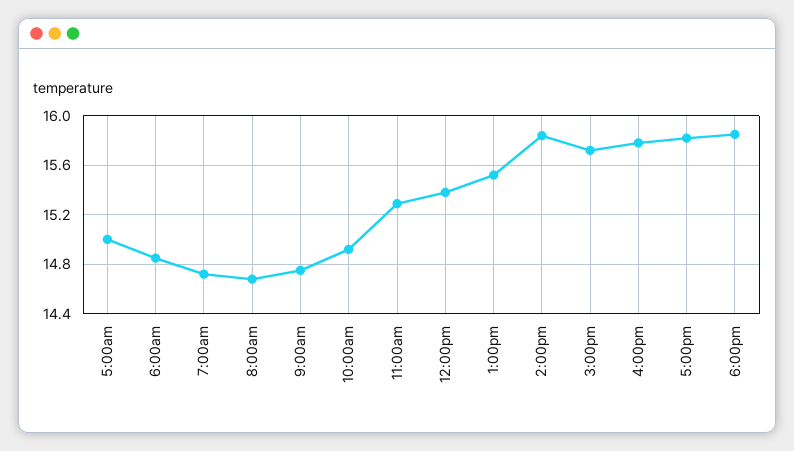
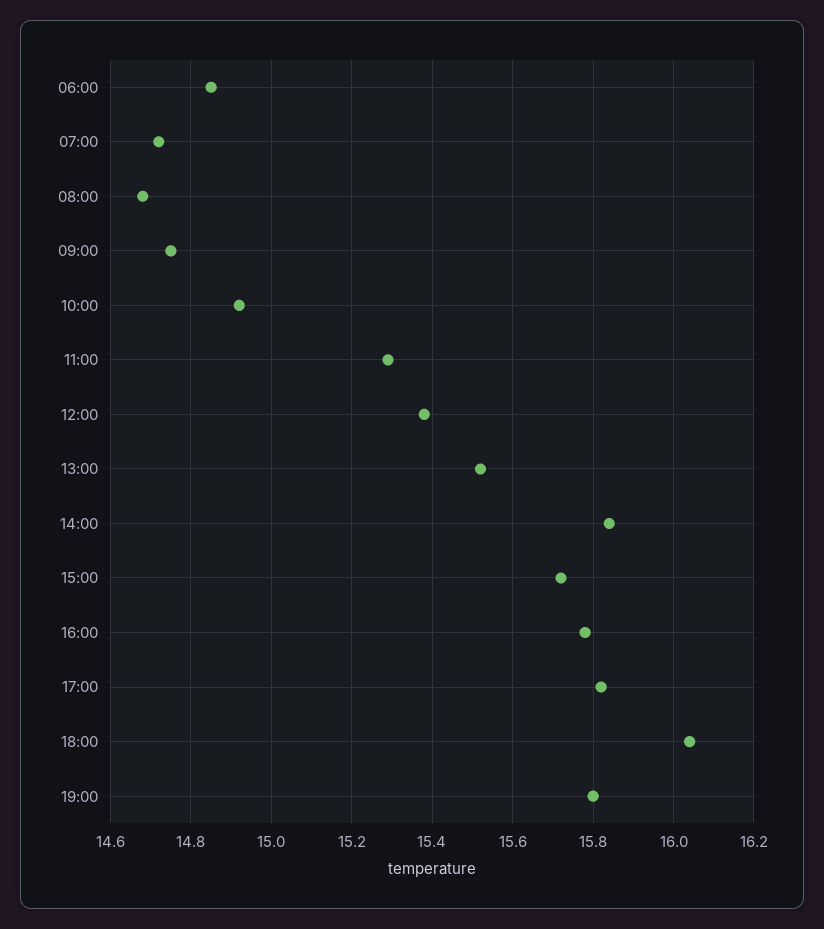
5:00am: 15 -> none
6:00pm: 15.85 -> 16.05
19:00: none -> 15.8

